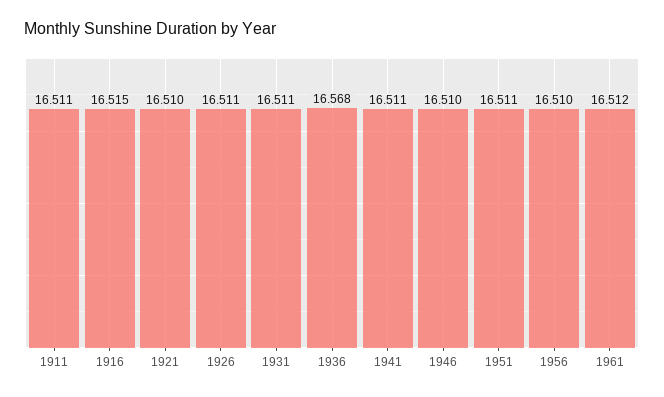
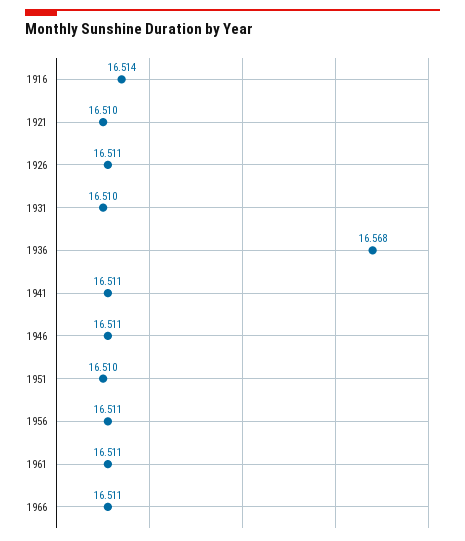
1911: 16.511 -> none
1916: 16.515 -> 16.514
1931: 16.511 -> 16.51
1946: 16.51 -> 16.511
1951: 16.511 -> 16.51
1956: 16.51 -> 16.511
1961: 16.512 -> 16.511
1966: none -> 16.511

